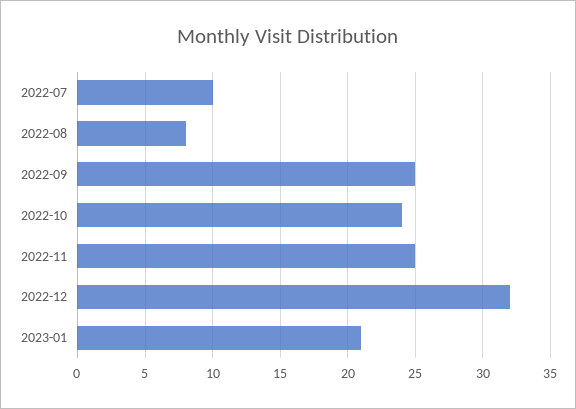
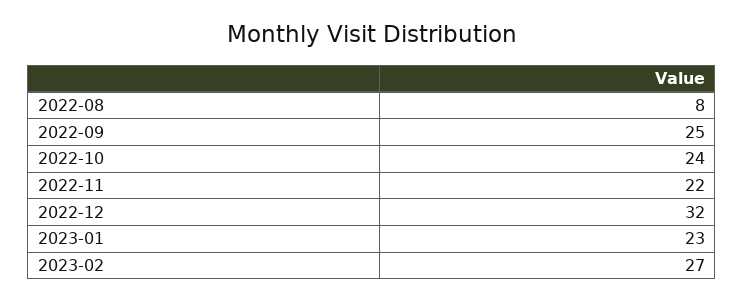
2022-07: 10 -> none
2022-11: 25 -> 22
2023-01: 21 -> 23
2023-02: none -> 27

